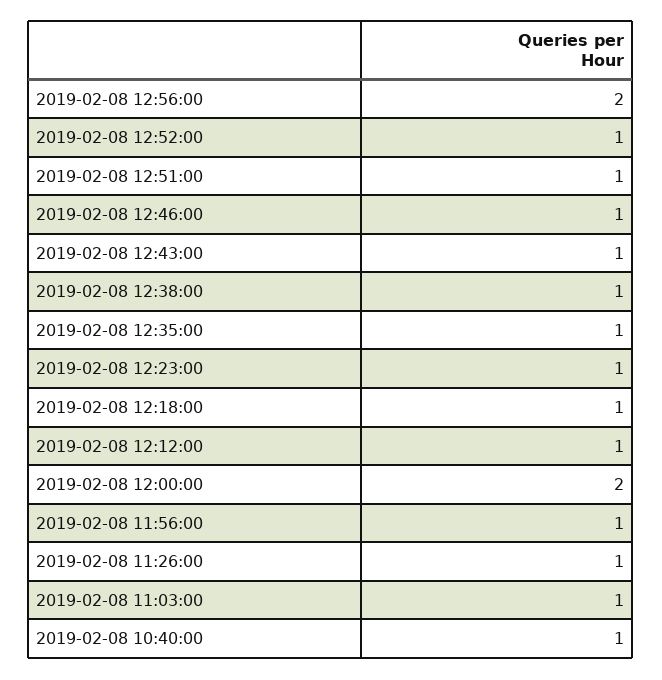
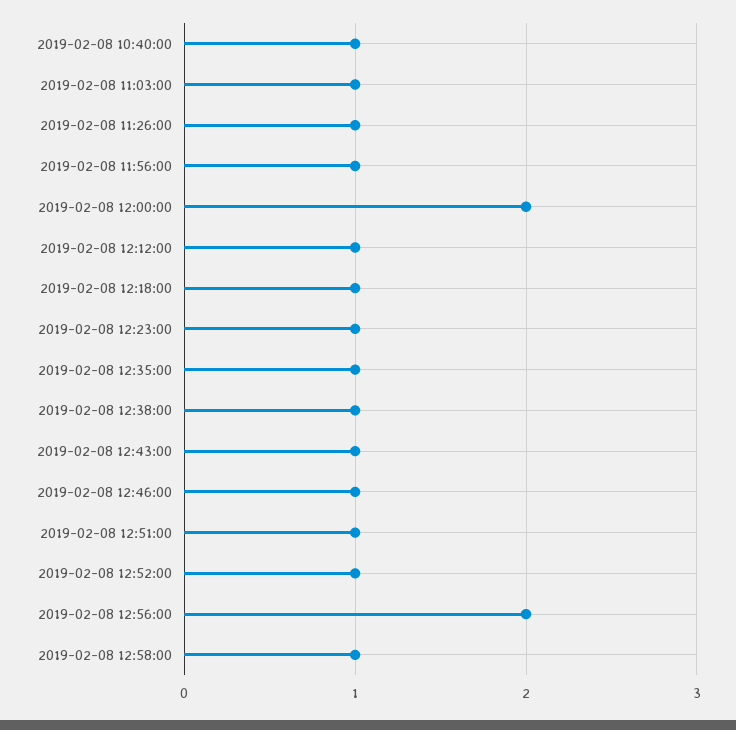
2019-02-08 12:58:00: none -> 1

